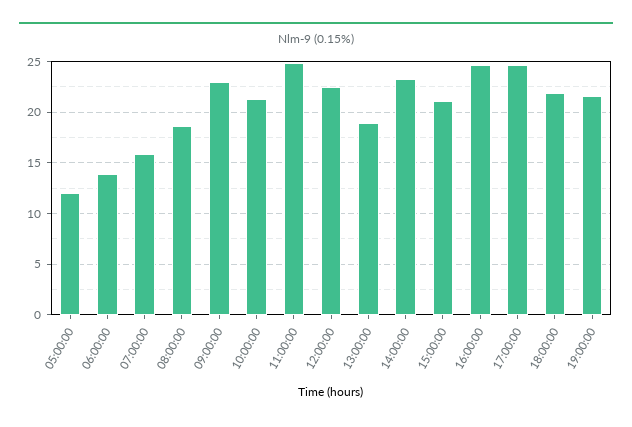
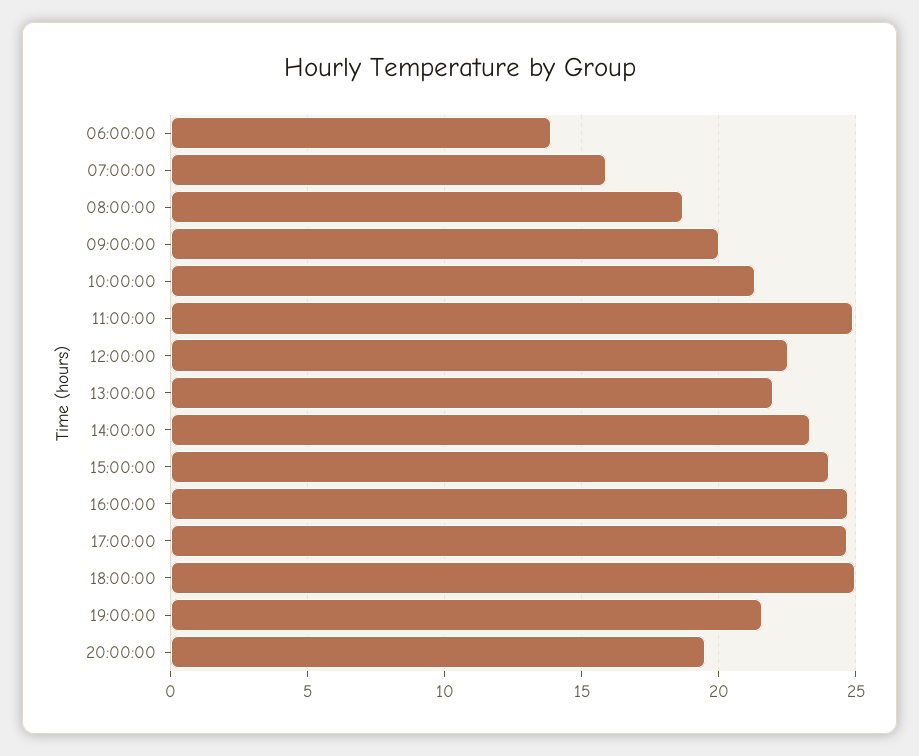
05:00:00: 12 -> none
09:00:00: 23 -> 20
13:00:00: 19 -> 22
15:00:00: 21 -> 24
18:00:00: 22 -> 25
20:00:00: none -> 19.5

